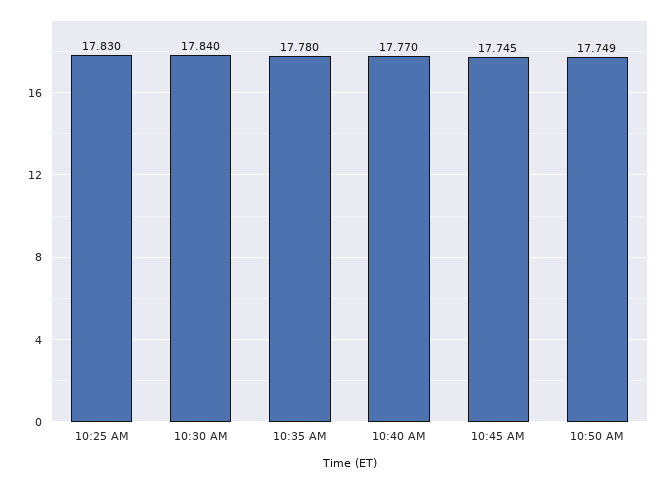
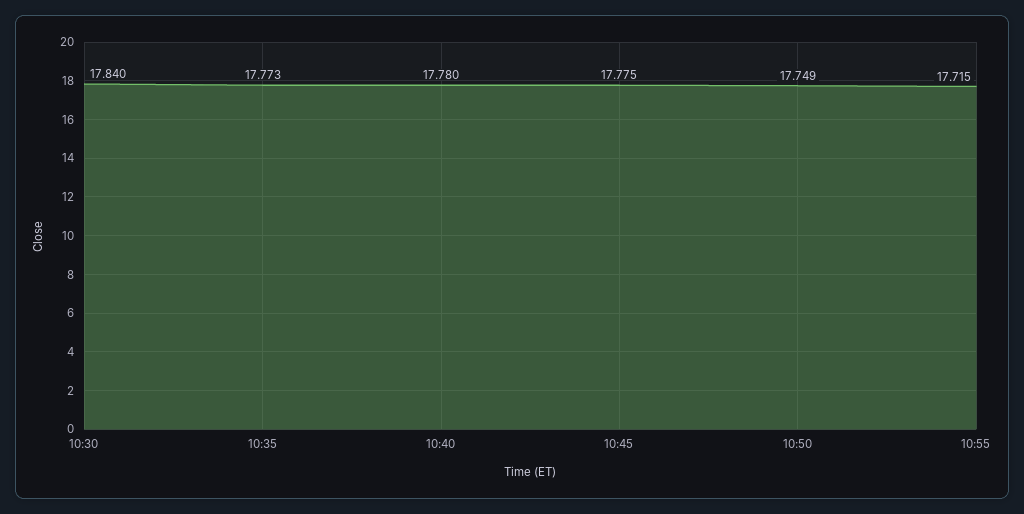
10:25 AM: 17.83 -> none
10:35 AM: 17.78 -> 17.773
10:40 AM: 17.77 -> 17.78
10:45 AM: 17.745 -> 17.775
10:55: none -> 17.715

